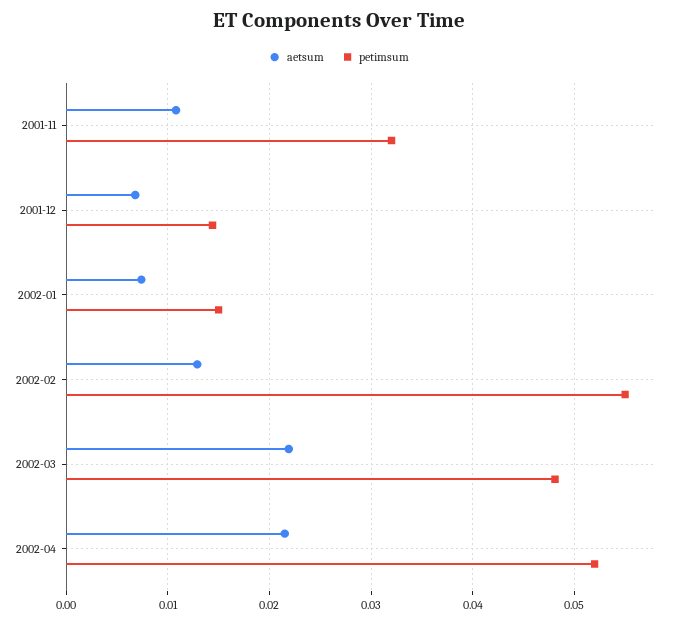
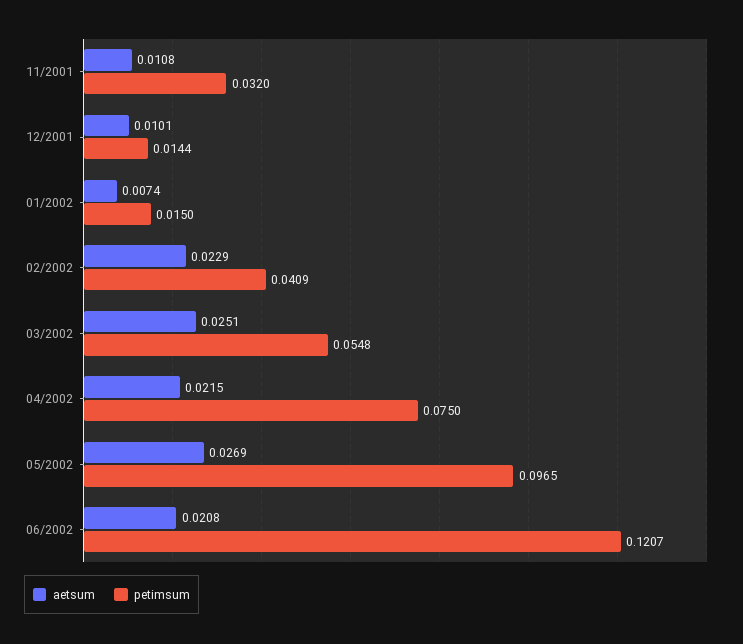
aetsum, 2001-12: 0.007 -> 0.0101
aetsum, 2002-02: 0.013 -> 0.0229
petimsum, 2002-02: 0.055 -> 0.0409
aetsum, 2002-03: 0.022 -> 0.0251
petimsum, 2002-03: 0.048 -> 0.0548
petimsum, 2002-04: 0.052 -> 0.075
aetsum, 05/2002: none -> 0.0269
petimsum, 05/2002: none -> 0.0965
aetsum, 06/2002: none -> 0.0208
petimsum, 06/2002: none -> 0.1207

